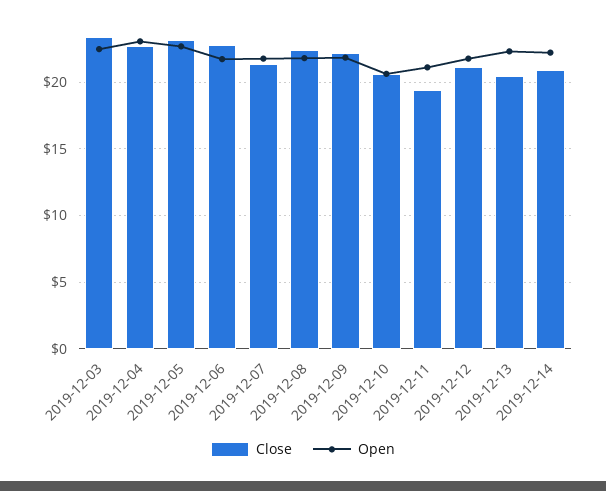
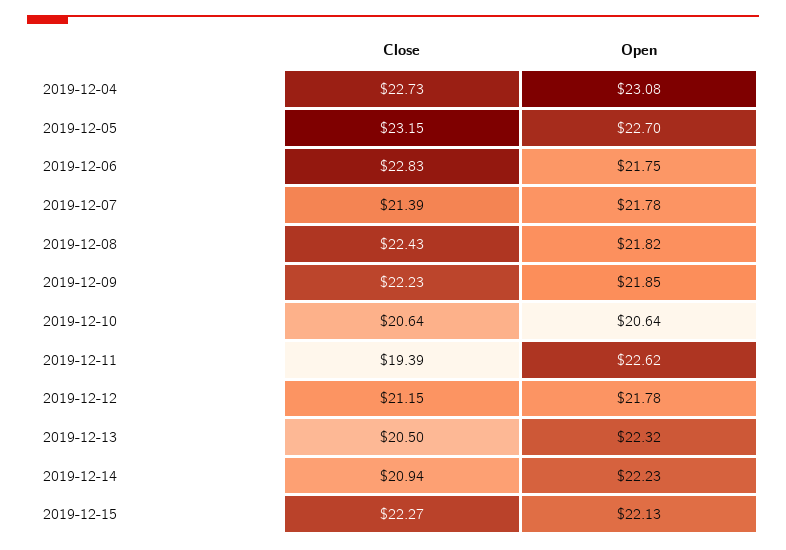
Close, 2019-12-03: 23.5 -> none
Open, 2019-12-03: 22.5 -> none
Open, 2019-12-11: 21 -> 22.62
Close, 2019-12-15: none -> 22.27
Open, 2019-12-15: none -> 22.13

